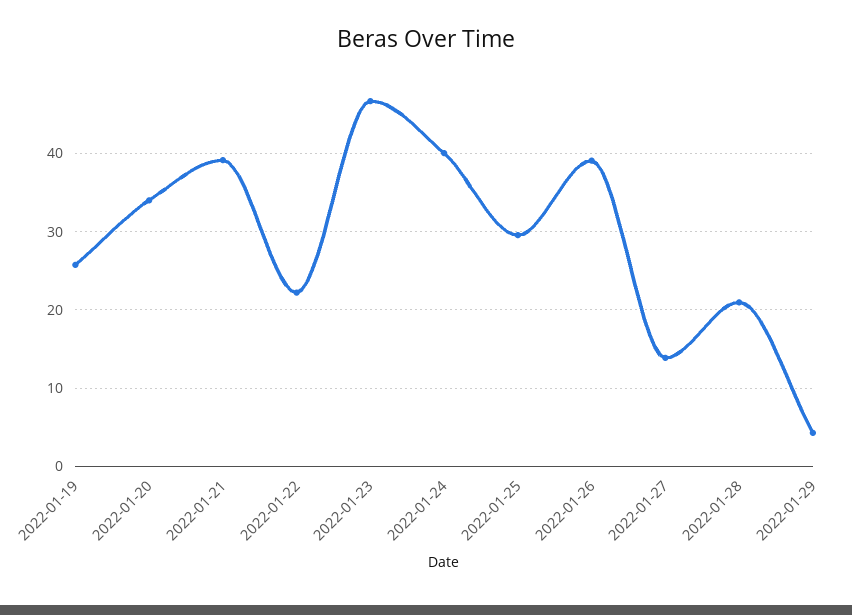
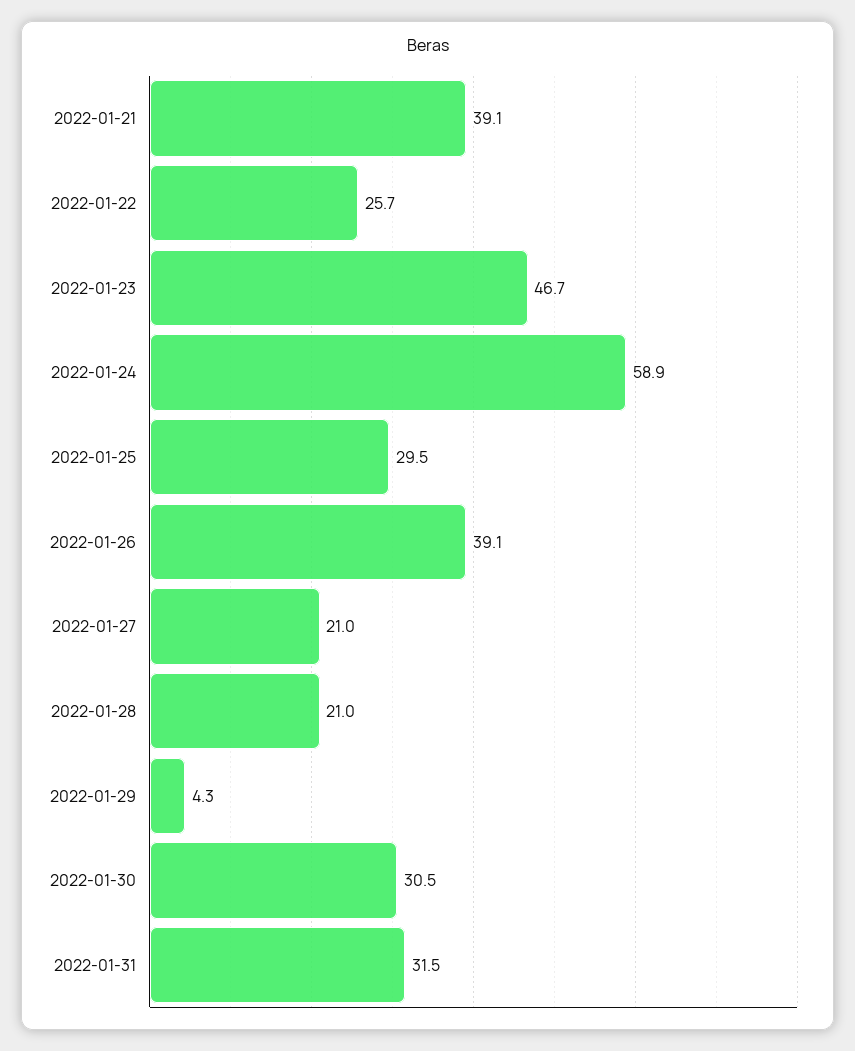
2022-01-19: 26 -> none
2022-01-20: 34 -> none
2022-01-22: 22 -> 25.7
2022-01-24: 40 -> 58.9
2022-01-27: 14 -> 21
2022-01-30: none -> 30.5
2022-01-31: none -> 31.5

